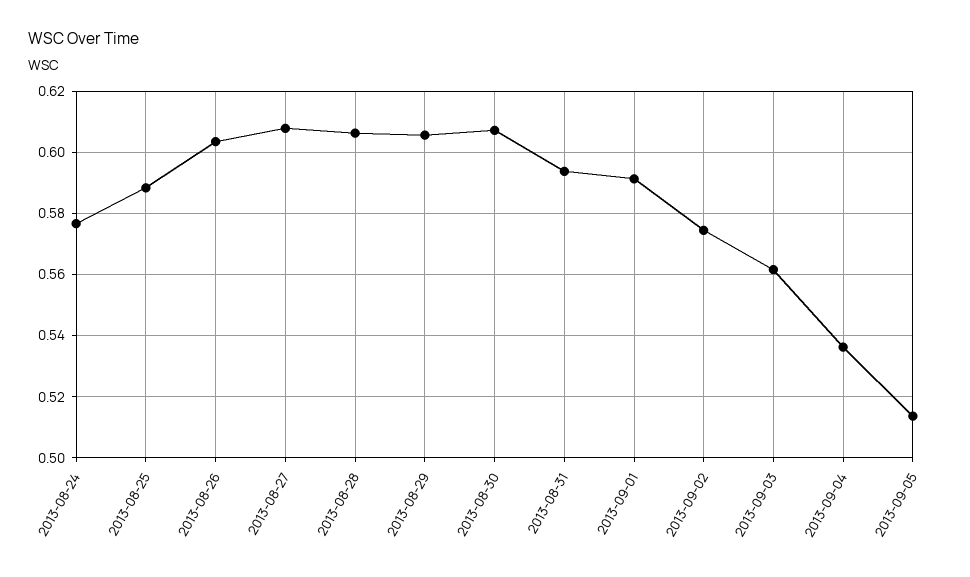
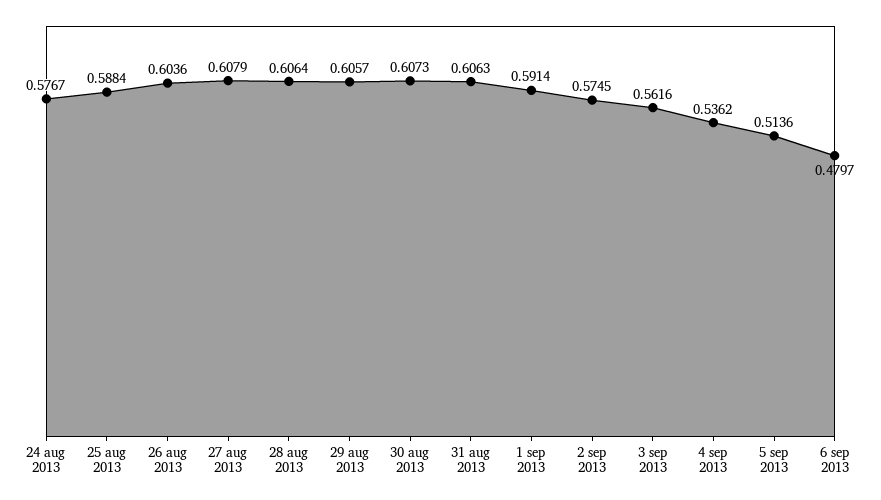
2013-08-31: 0.594 -> 0.6063
6 sep 2013: none -> 0.4797

